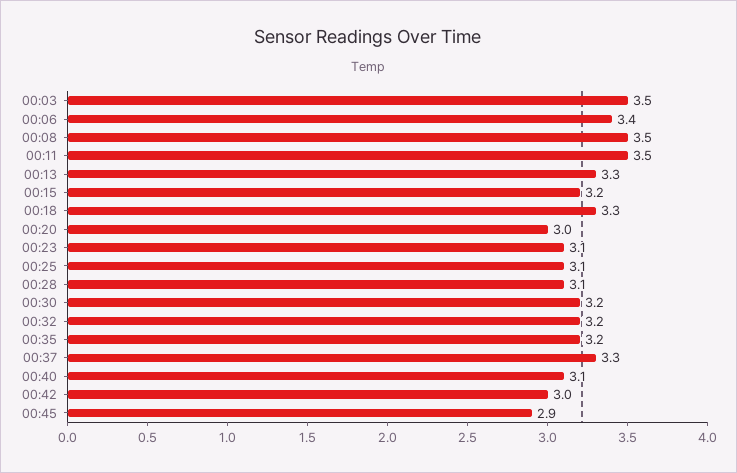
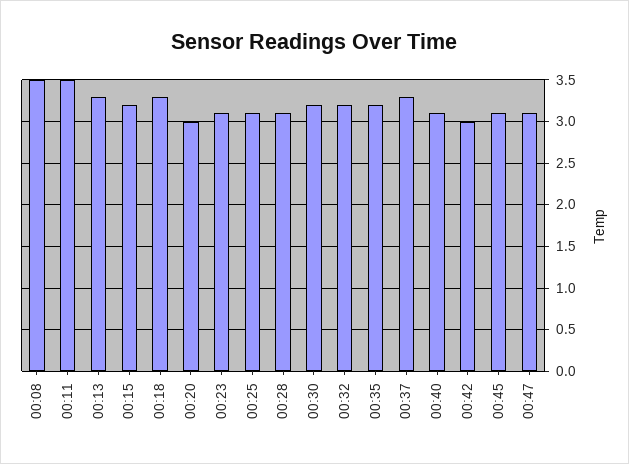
00:03: 3.5 -> none
00:06: 3.4 -> none
00:45: 2.9 -> 3.1
00:47: none -> 3.1

